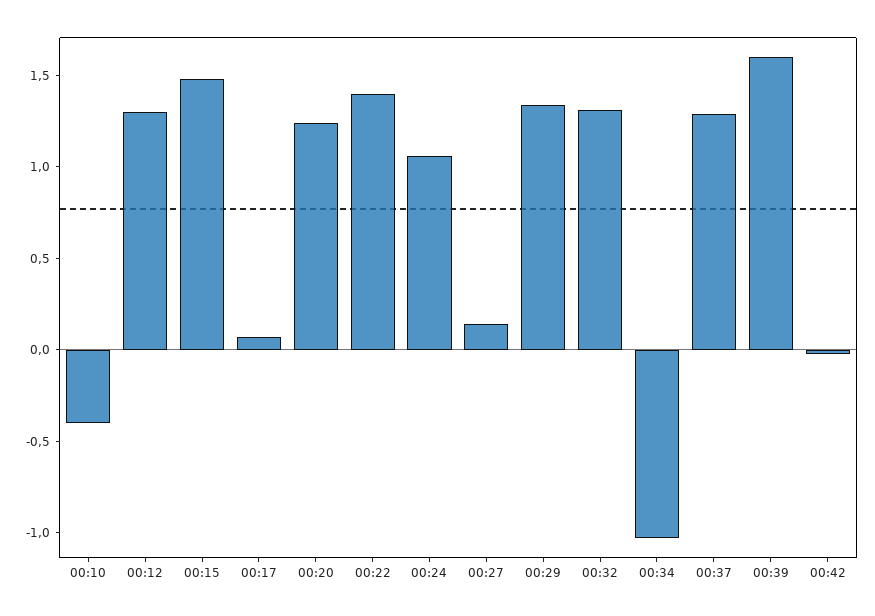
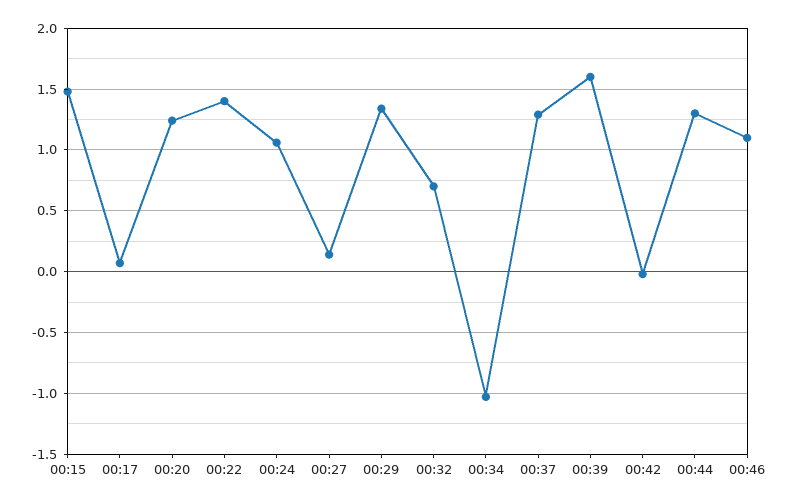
00:10: -0.4 -> none
00:12: 1.3 -> none
00:32: 1.3 -> 0.7
00:44: none -> 1.3
00:46: none -> 1.1

